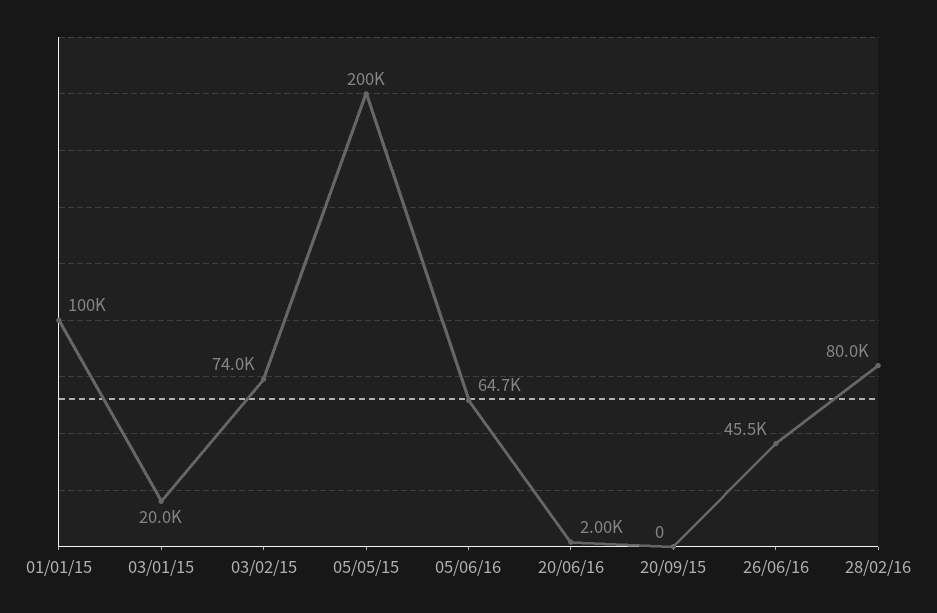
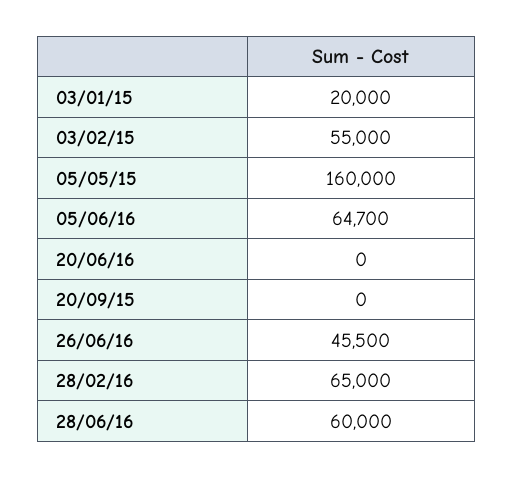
01/01/15: 100000 -> none
03/02/15: 74000 -> 55000
05/05/15: 200000 -> 160000
20/06/16: 2000 -> 0
28/02/16: 80000 -> 65000
28/06/16: none -> 60000

